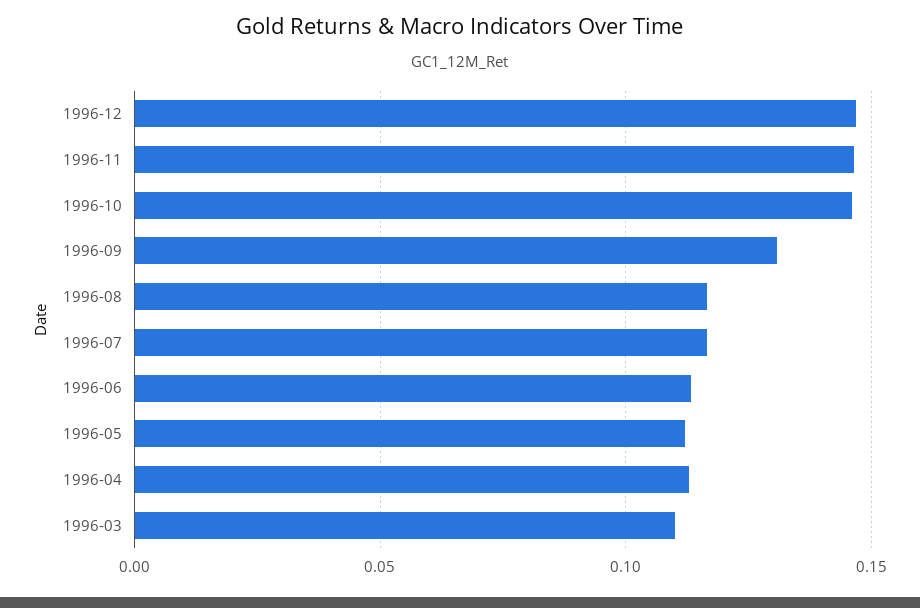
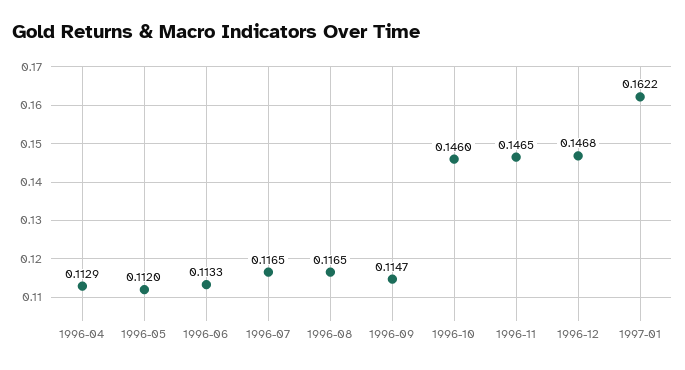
1996-09: 0.13 -> 0.1147
1996-03: 0.11 -> none
1997-01: none -> 0.1622

